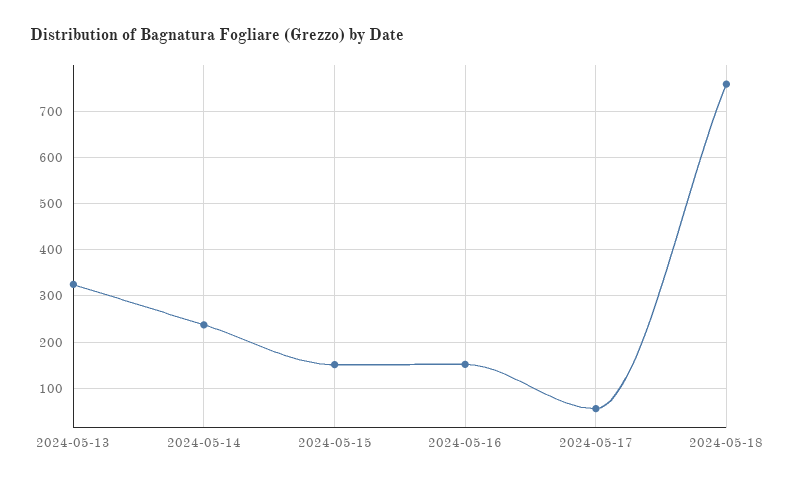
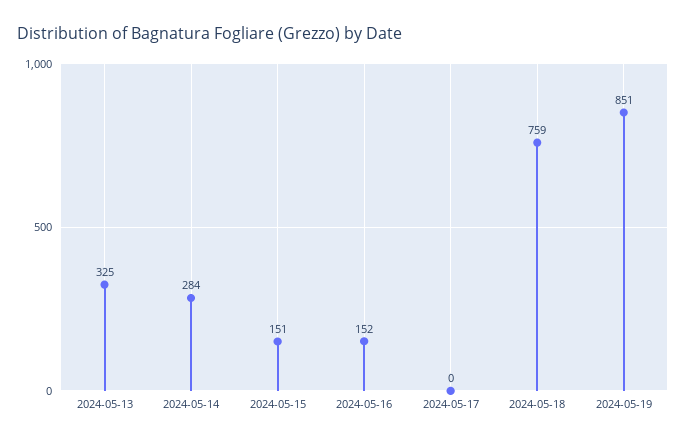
2024-05-14: 240 -> 284
2024-05-17: 60 -> 0
2024-05-19: none -> 851

